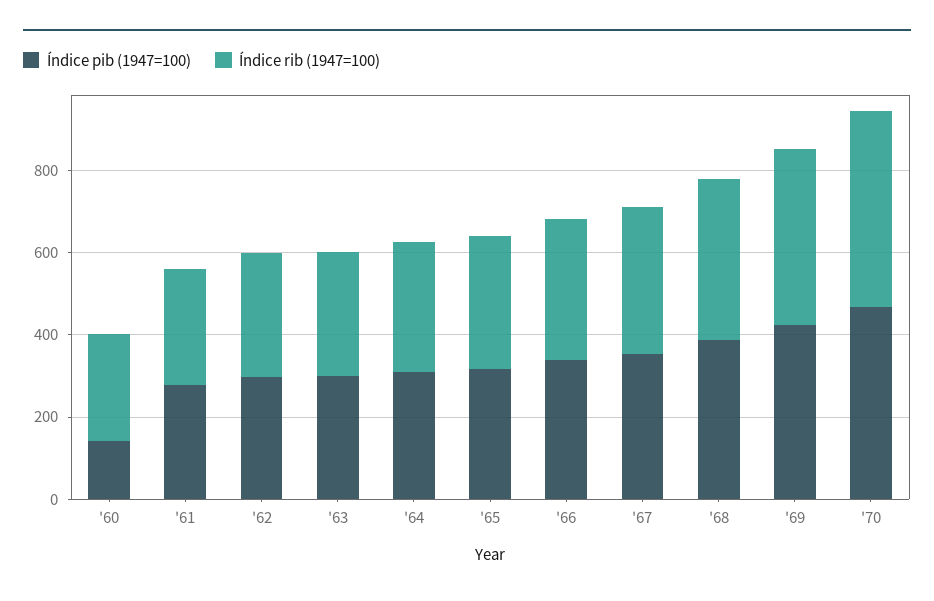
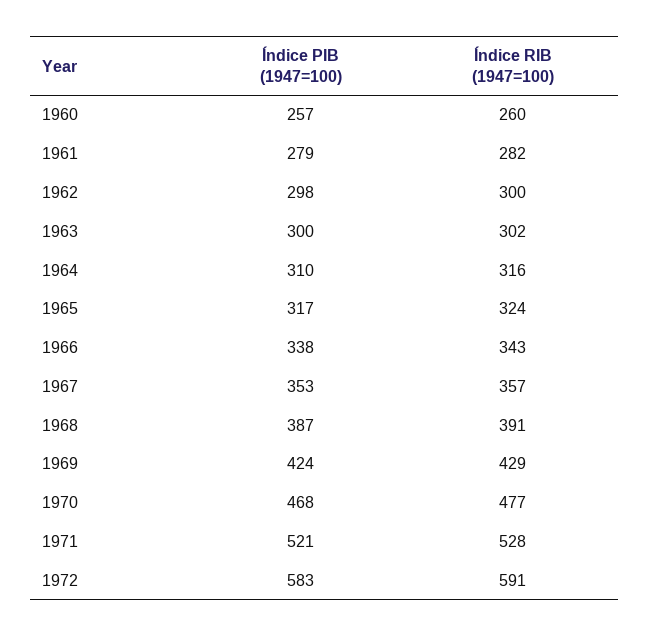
Índice pib (1947=100), '60: 150 -> 257
Índice pib (1947=100), 1971: none -> 521
Índice rib (1947=100), 1971: none -> 528
Índice pib (1947=100), 1972: none -> 583
Índice rib (1947=100), 1972: none -> 591

